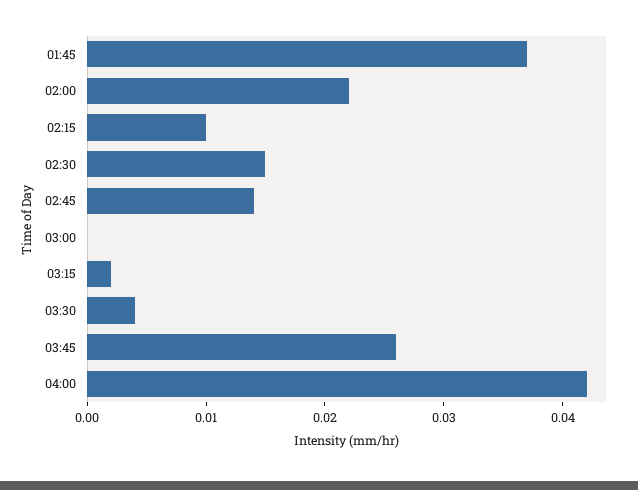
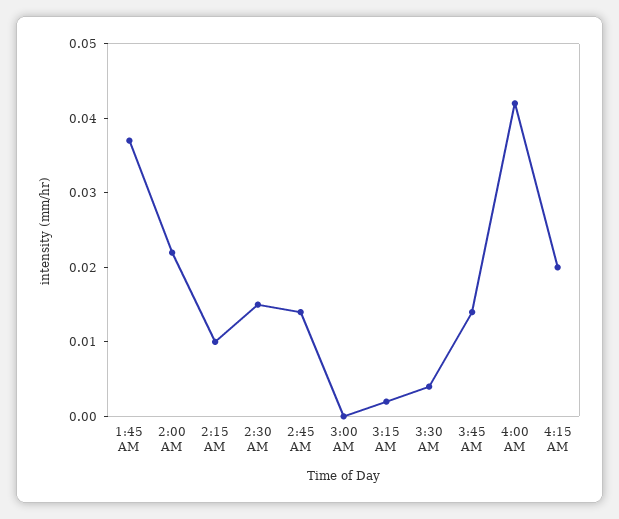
03:45: 0.026 -> 0.015
4:15 AM: none -> 0.02

